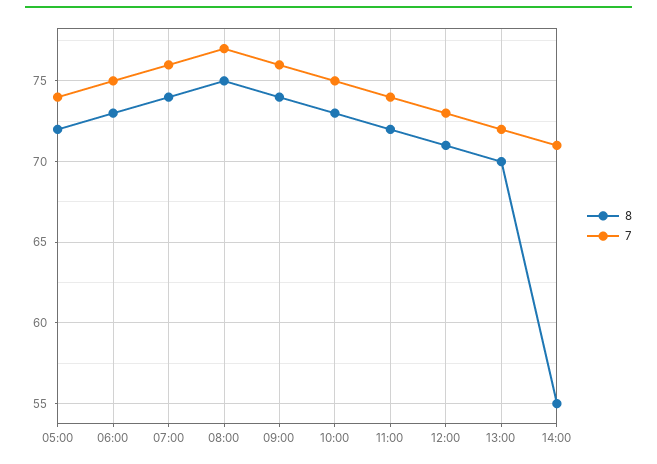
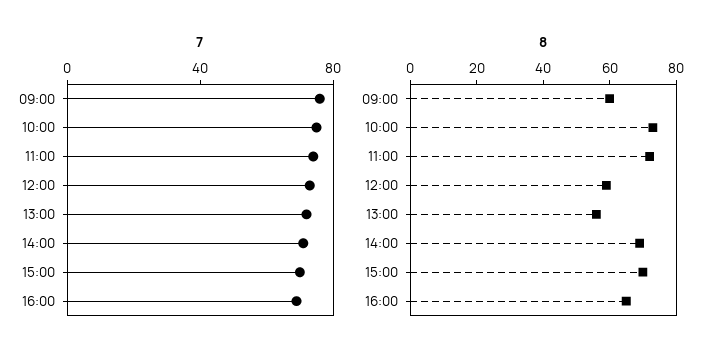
8, 05:00: 72 -> none
7, 05:00: 74 -> none
8, 06:00: 73 -> none
7, 06:00: 75 -> none
8, 07:00: 74 -> none
7, 07:00: 76 -> none
8, 08:00: 75 -> none
7, 08:00: 77 -> none
8, 09:00: 74 -> 60
8, 12:00: 71 -> 60
8, 13:00: 70 -> 55
8, 14:00: 55 -> 70
7, 15:00: none -> 70
7, 16:00: none -> 70
8, 15:00: none -> 70
8, 16:00: none -> 65

